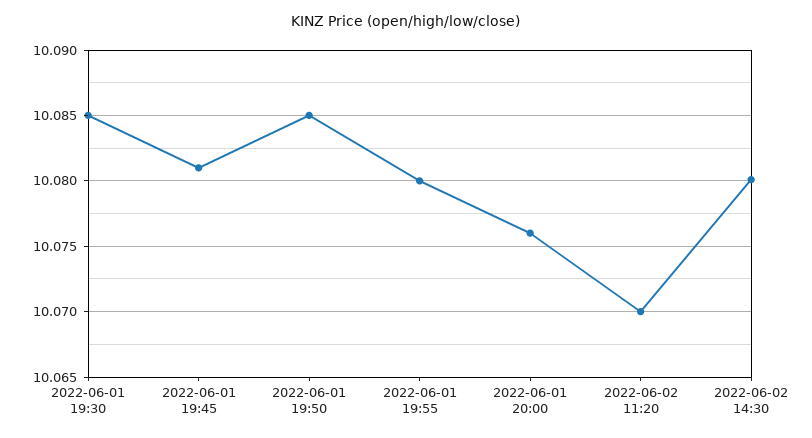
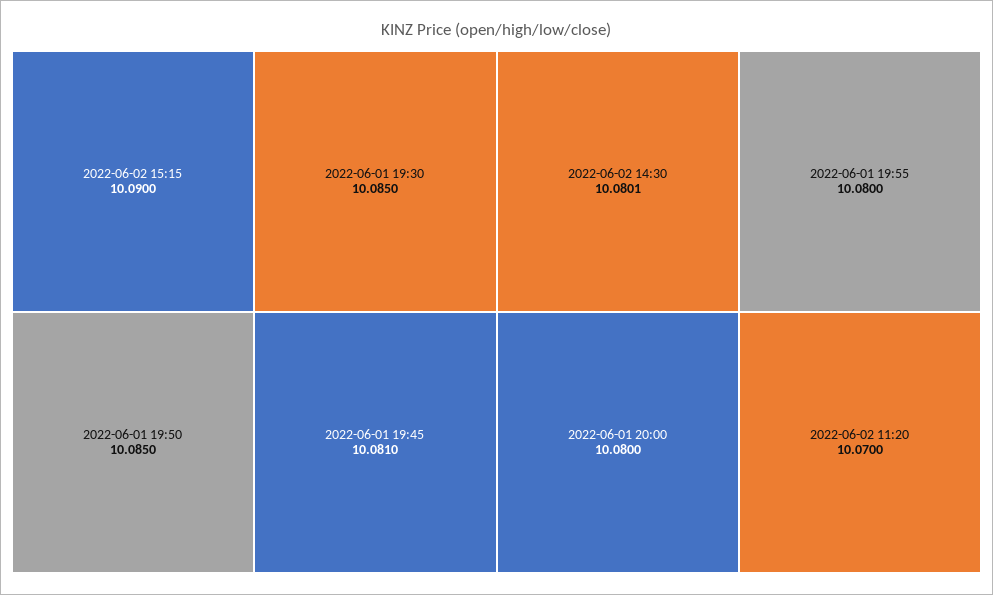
2022-06-01 20:00: 10.076 -> 10.08
2022-06-02 15:15: none -> 10.09

